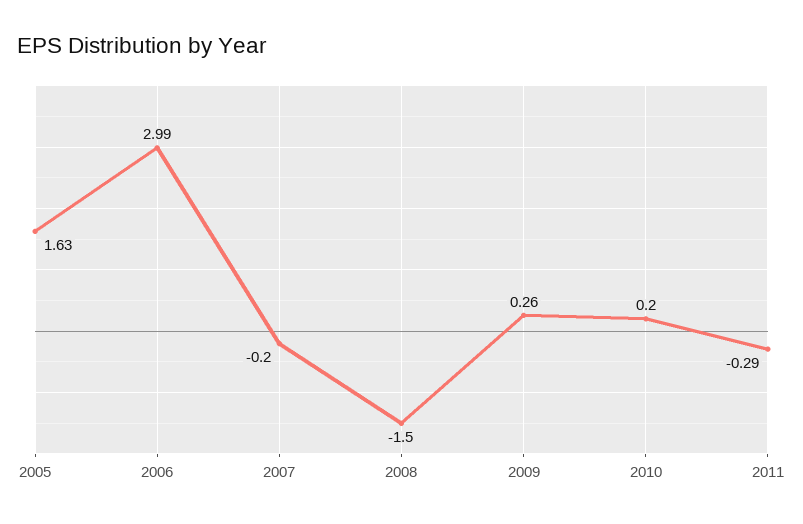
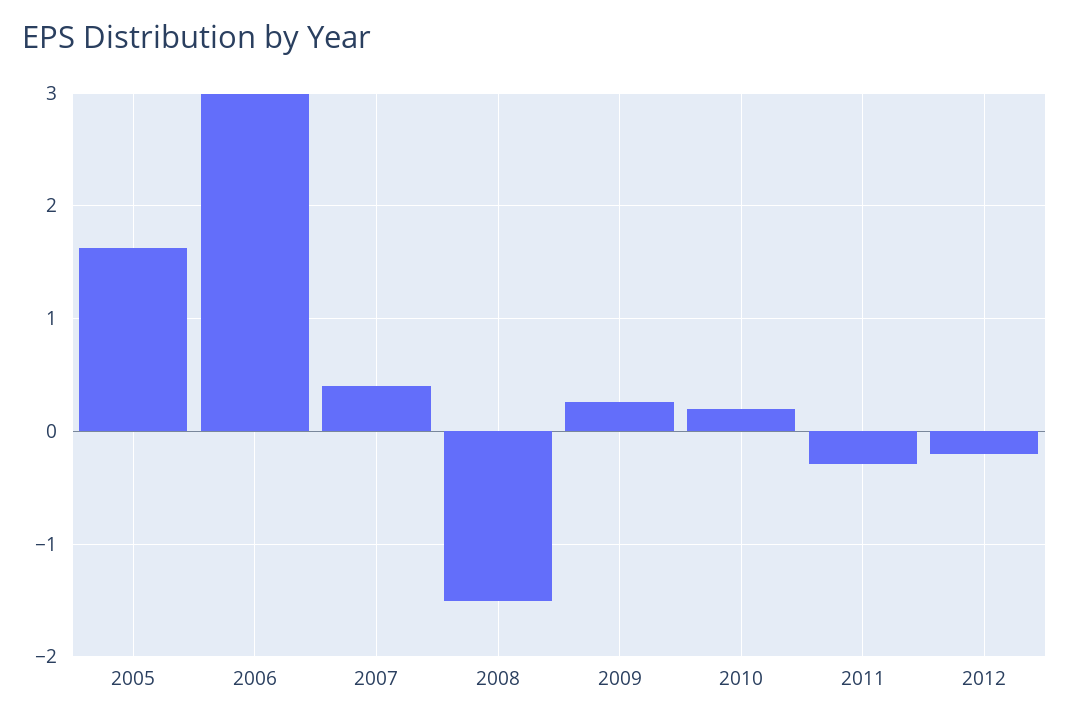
2007: -0.2 -> 0.4
2012: none -> -0.2

